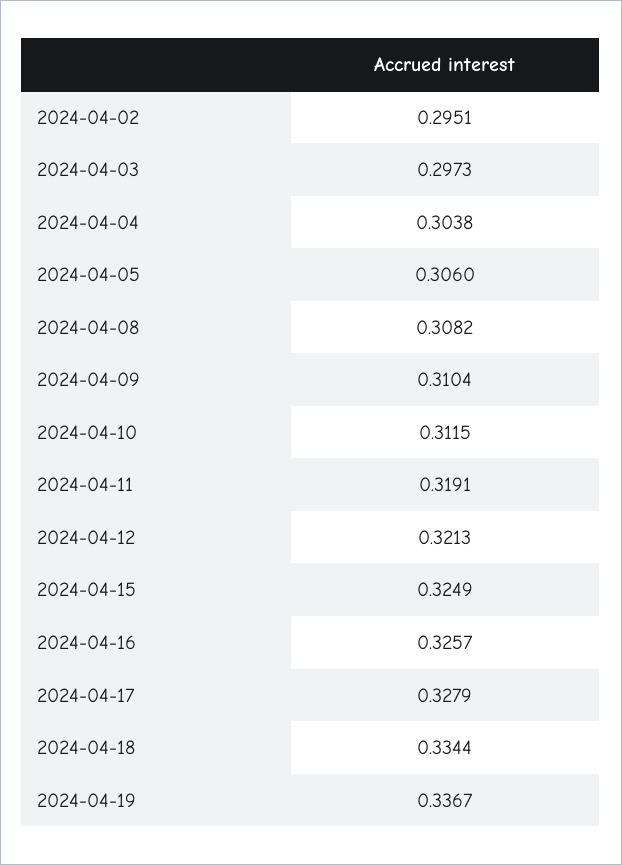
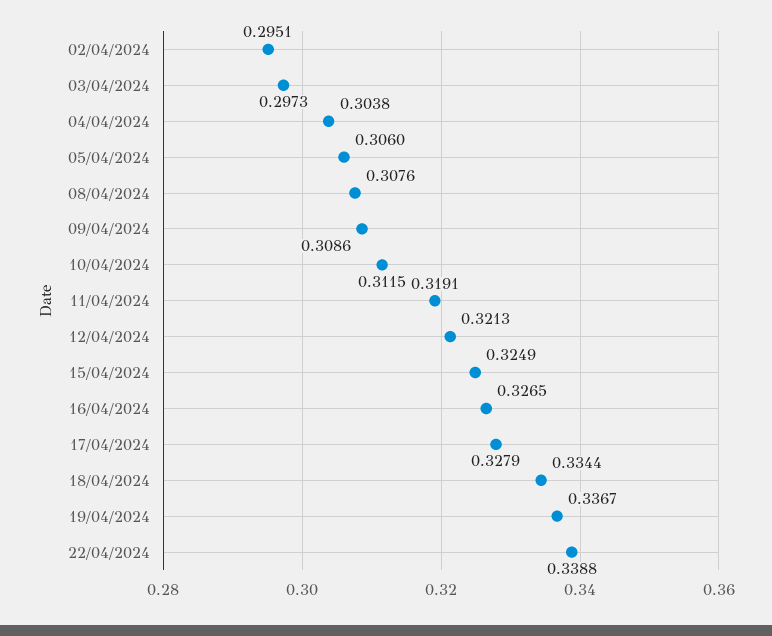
2024-04-08: 0.3082 -> 0.3076
2024-04-09: 0.3104 -> 0.3086
2024-04-16: 0.3257 -> 0.3265
22/04/2024: none -> 0.3388

